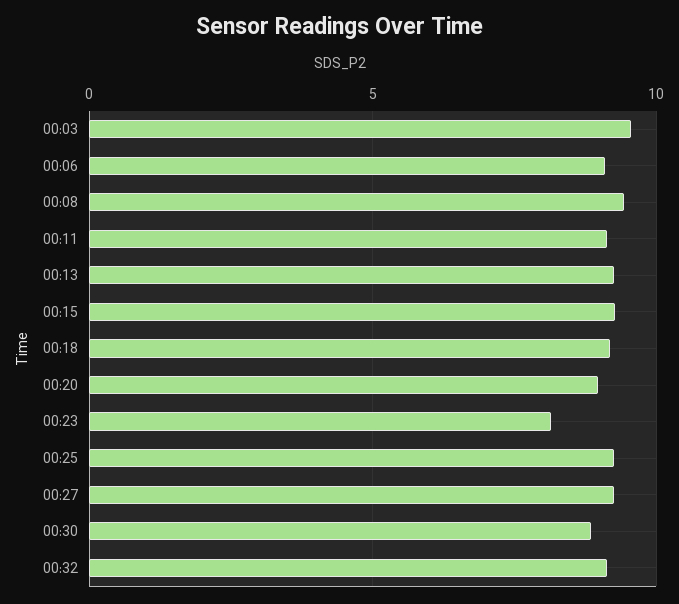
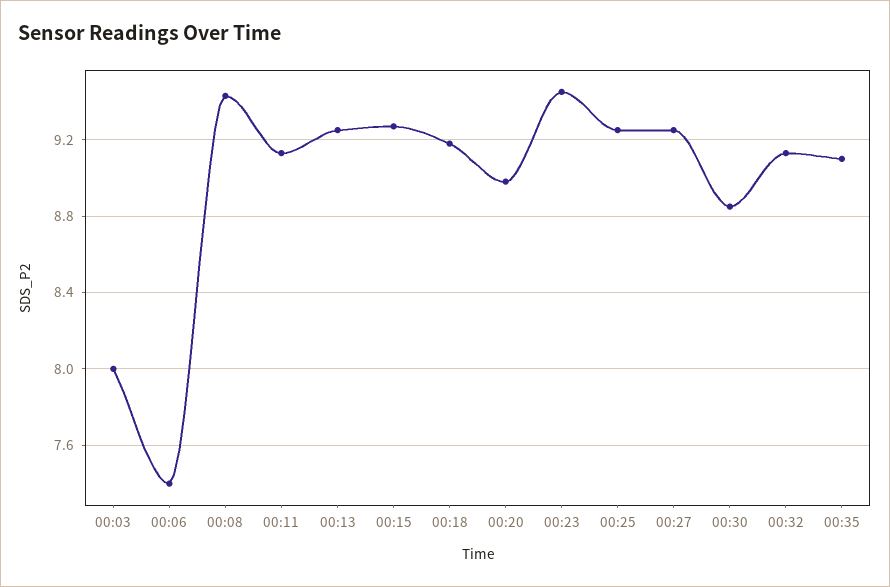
00:03: 9.5 -> 8
00:06: 9 -> 7.4
00:23: 8 -> 9.45
00:35: none -> 9.1

